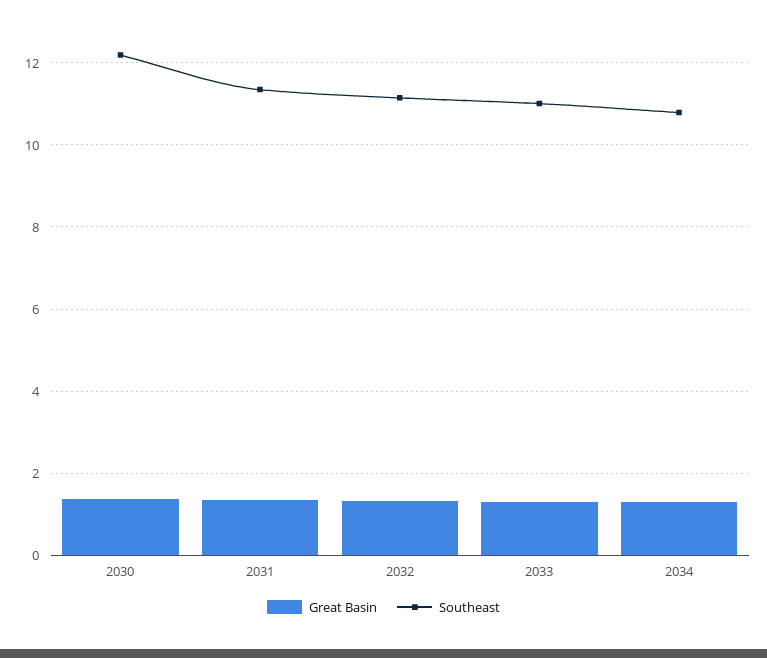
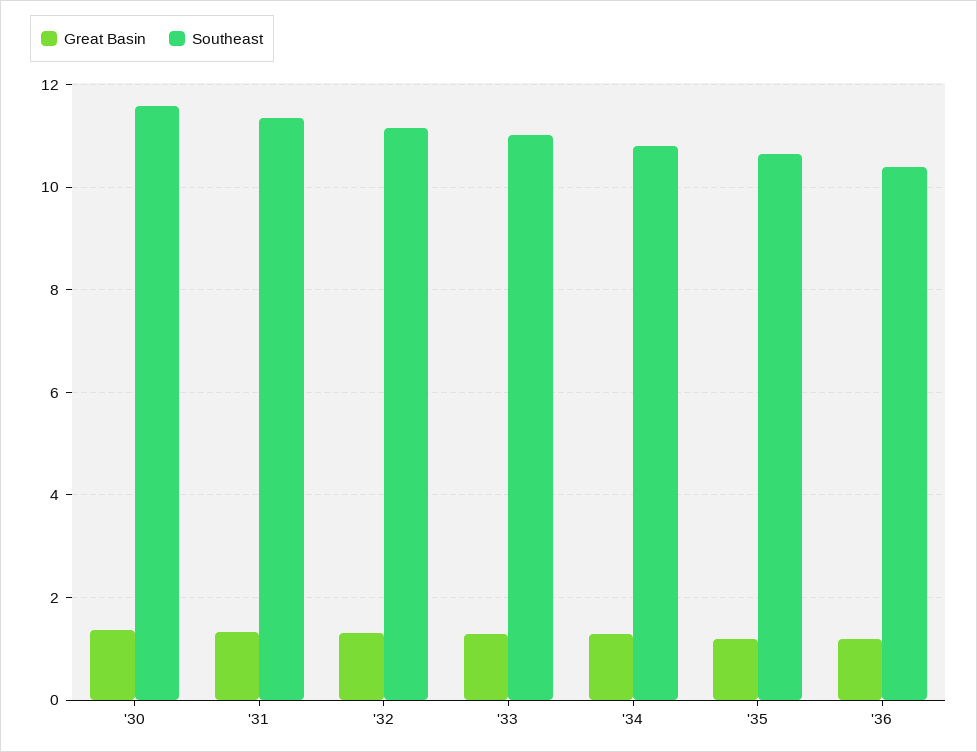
Southeast, 2030: 12.2 -> 11.6
Great Basin, '35: none -> 1.2
Southeast, '35: none -> 10.6
Great Basin, '36: none -> 1.2
Southeast, '36: none -> 10.4

